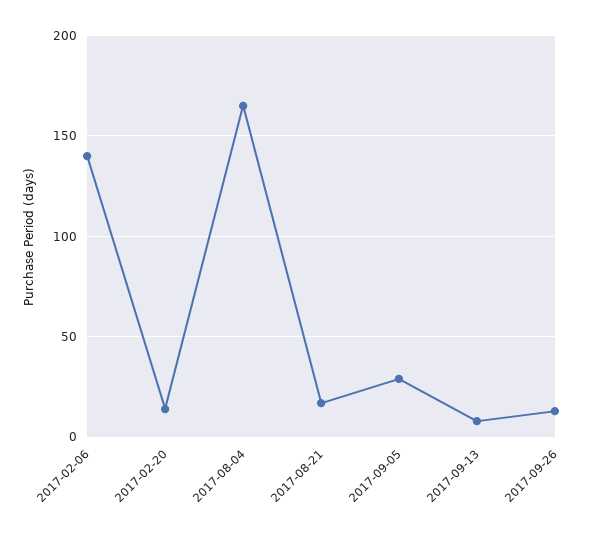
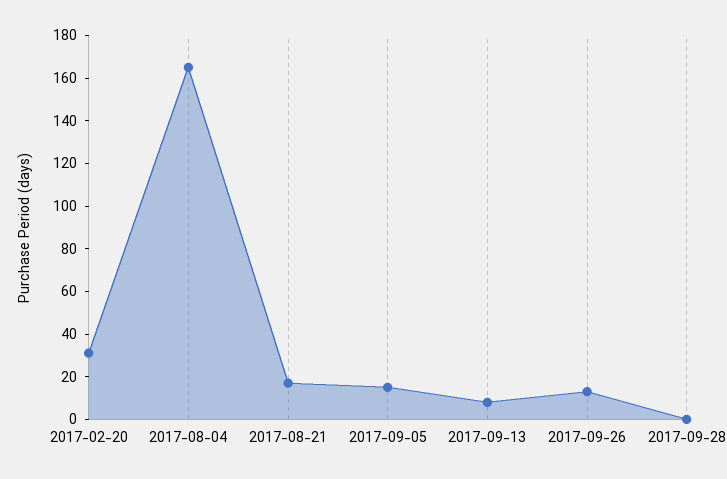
2017-02-06: 140 -> none
2017-02-20: 15 -> 30
2017-09-05: 30 -> 15
2017-09-28: none -> 0

